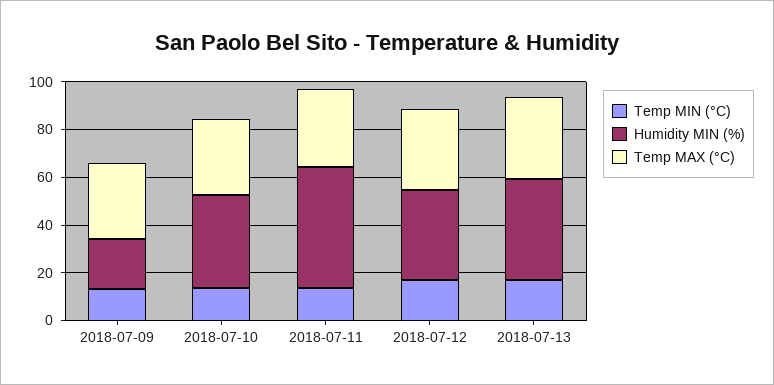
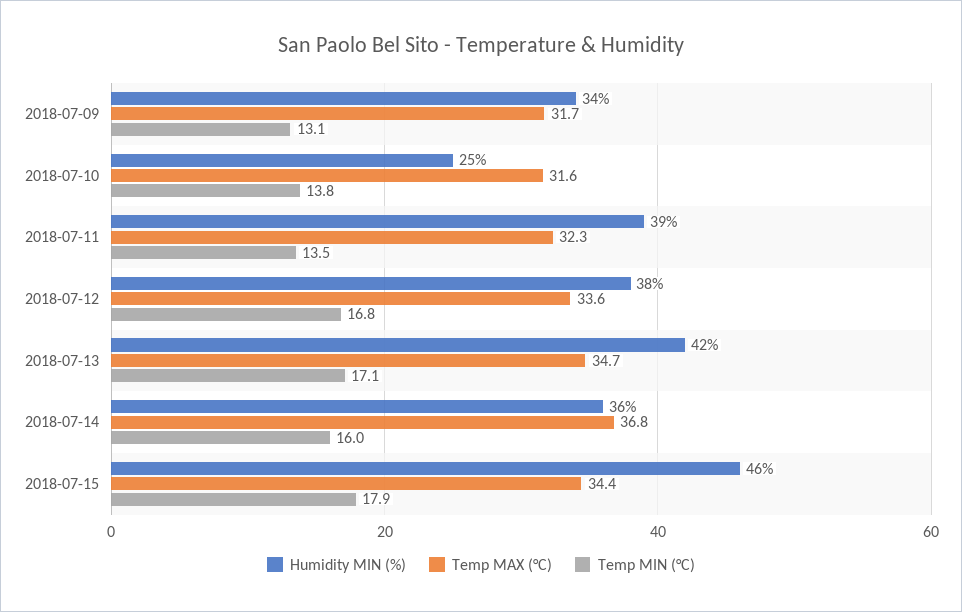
Humidity MIN (%), 2018-07-09: 20 -> 34
Humidity MIN (%), 2018-07-10: 40 -> 25
Humidity MIN (%), 2018-07-11: 50 -> 39
Humidity MIN (%), 2018-07-14: none -> 36
Temp MAX (°C), 2018-07-14: none -> 36.8
Temp MIN (°C), 2018-07-14: none -> 16
Humidity MIN (%), 2018-07-15: none -> 46
Temp MAX (°C), 2018-07-15: none -> 34.4
Temp MIN (°C), 2018-07-15: none -> 17.9

